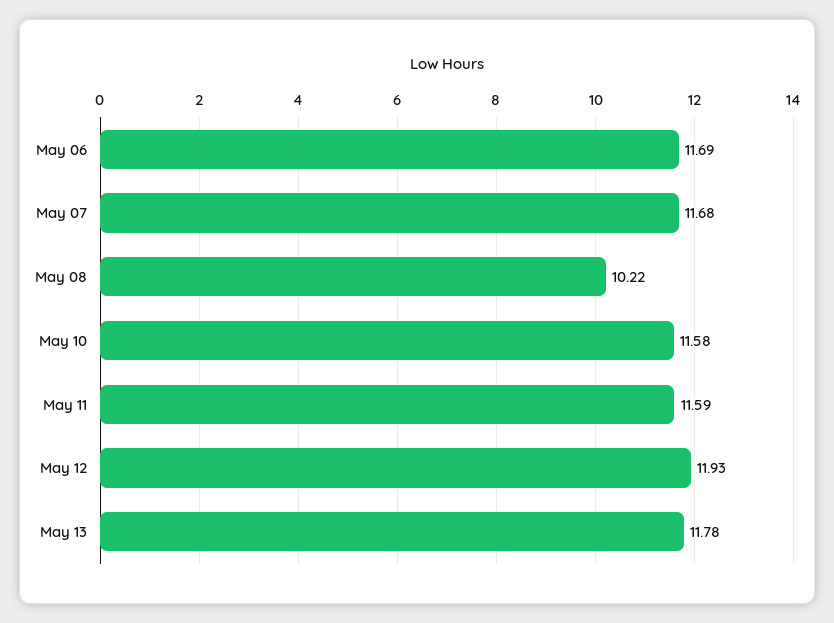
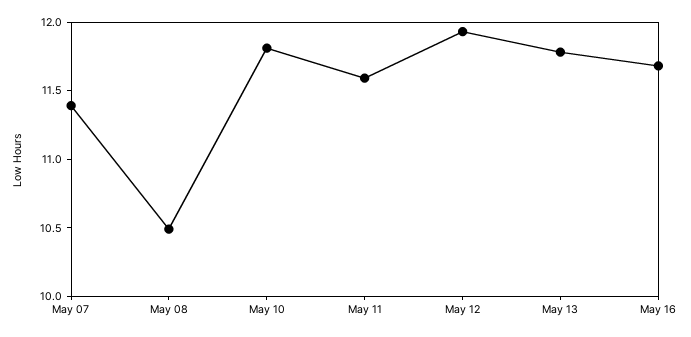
May 06: 11.69 -> none
May 07: 11.68 -> 11.4
May 08: 10.22 -> 10.5
May 10: 11.58 -> 11.8
May 16: none -> 11.7

